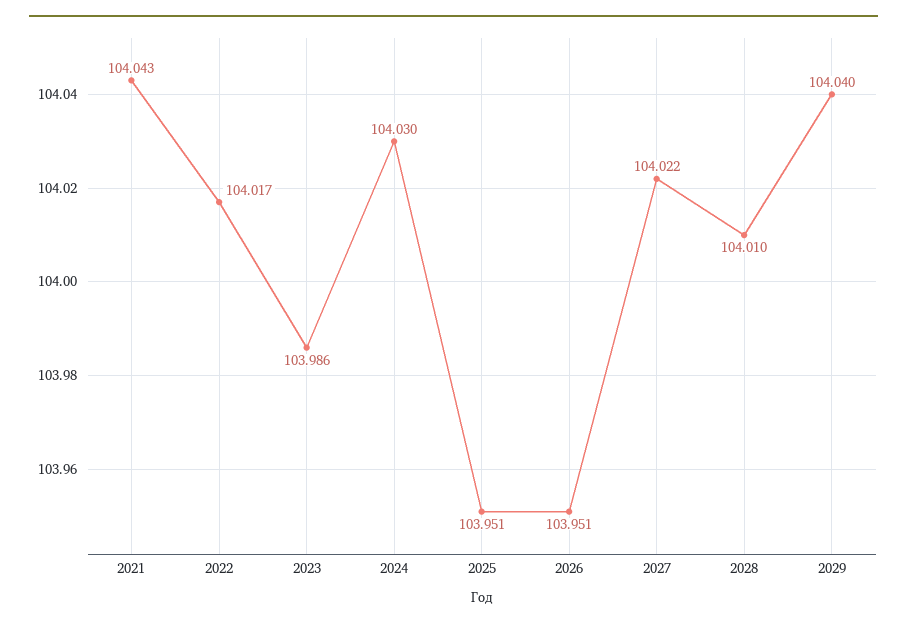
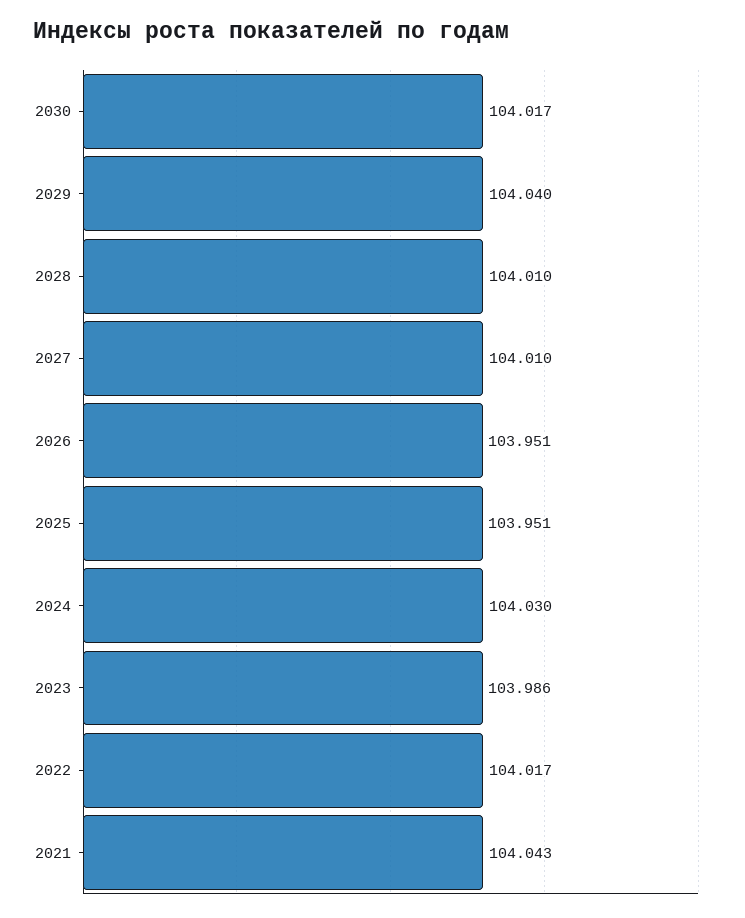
2027: 104.022 -> 104.01
2030: none -> 104.017

